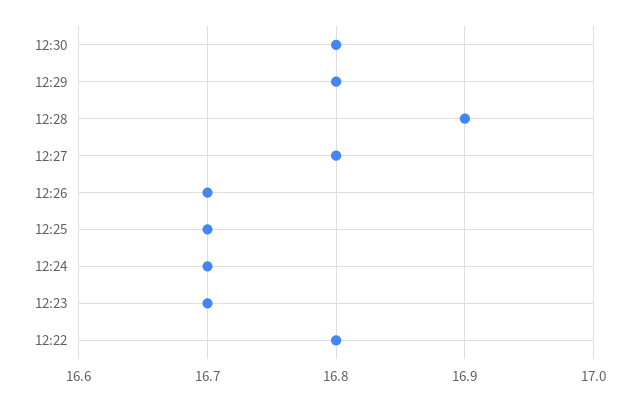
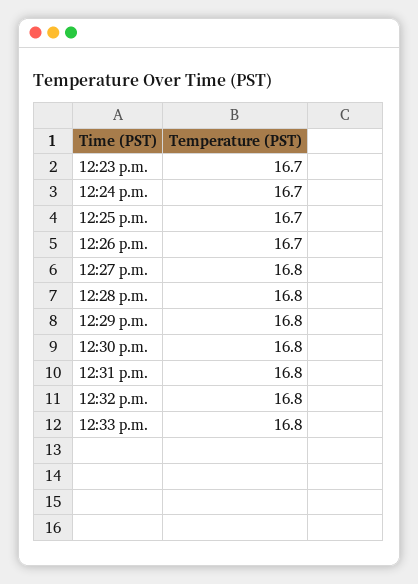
12:28: 16.9 -> 16.8
12:22: 16.8 -> none
12:31 p.m.: none -> 16.8
12:32 p.m.: none -> 16.8
12:33 p.m.: none -> 16.8

